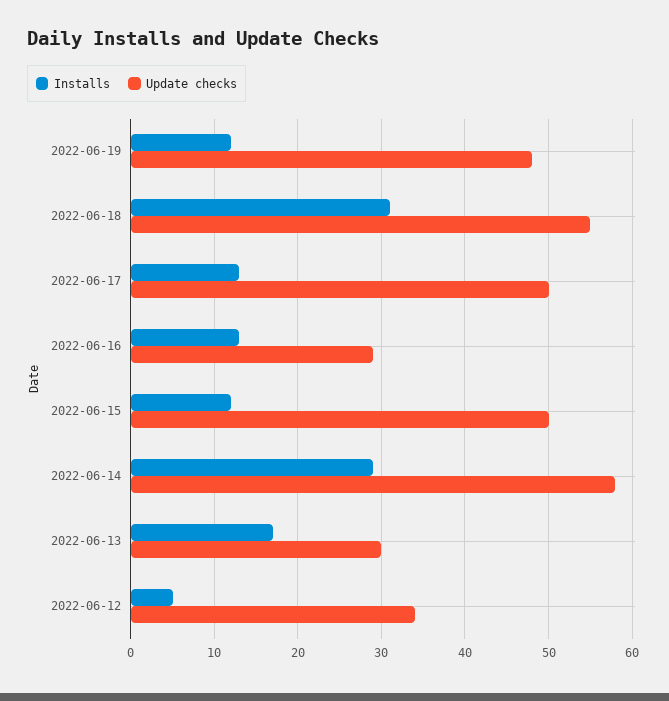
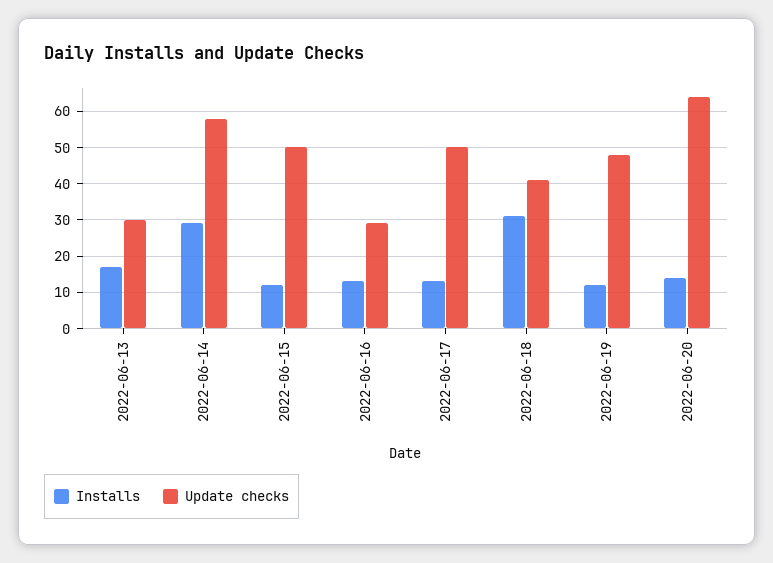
Update checks, 2022-06-18: 55 -> 40
Installs, 2022-06-12: 5 -> none
Update checks, 2022-06-12: 34 -> none
Installs, 2022-06-20: none -> 15
Update checks, 2022-06-20: none -> 65

